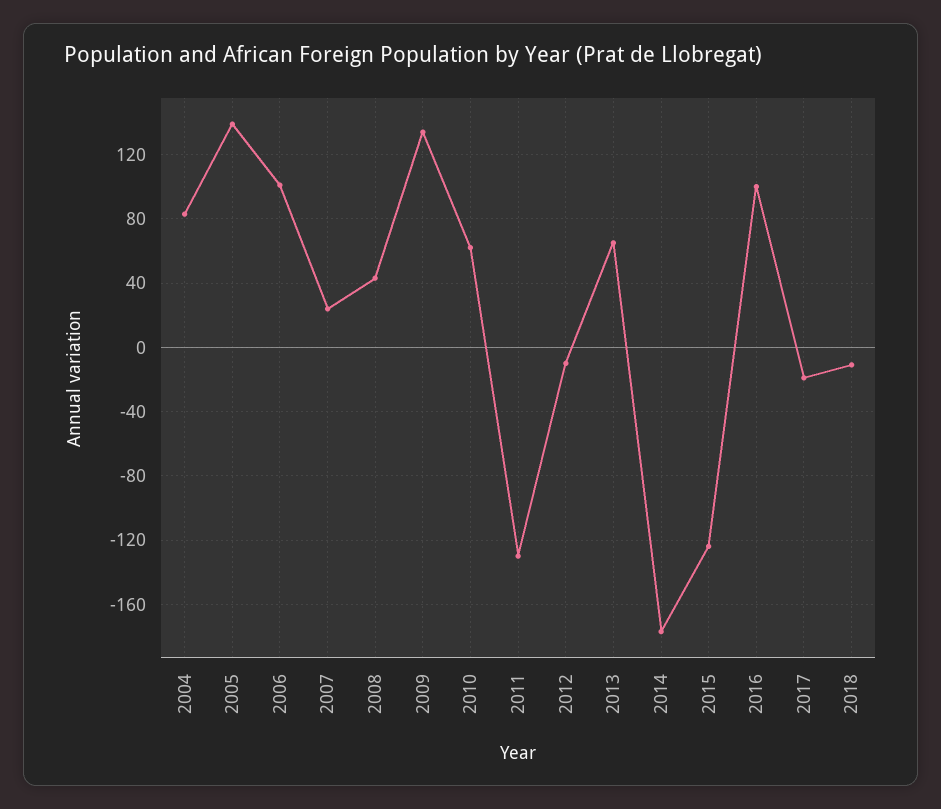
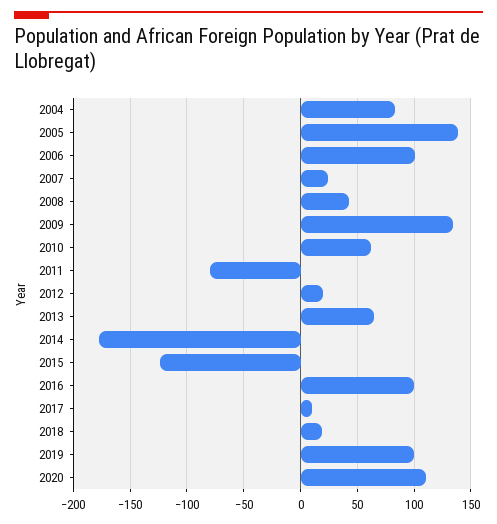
2011: -130 -> -80
2012: -10 -> 20
2017: -20 -> 10
2018: -10 -> 20
2019: none -> 100
2020: none -> 110

